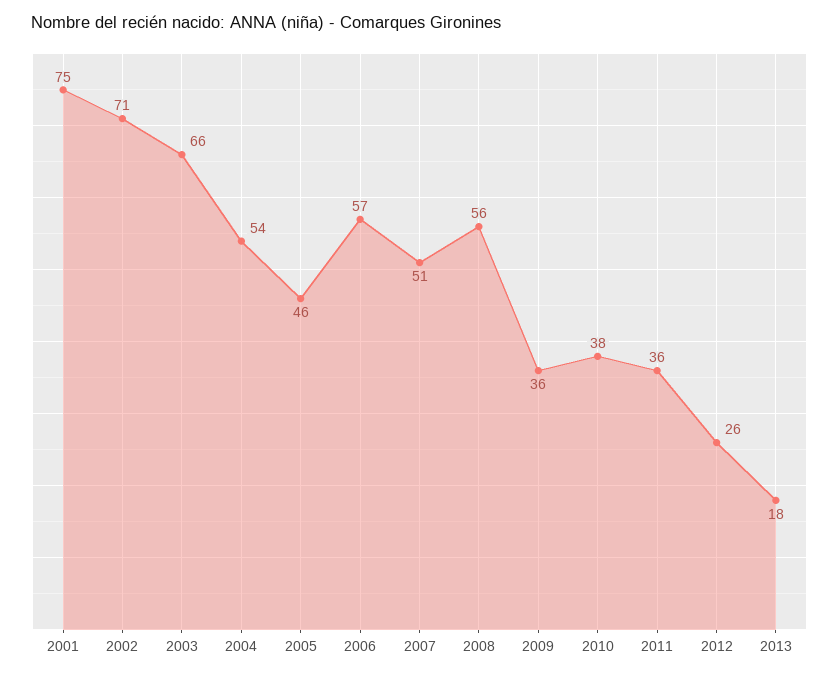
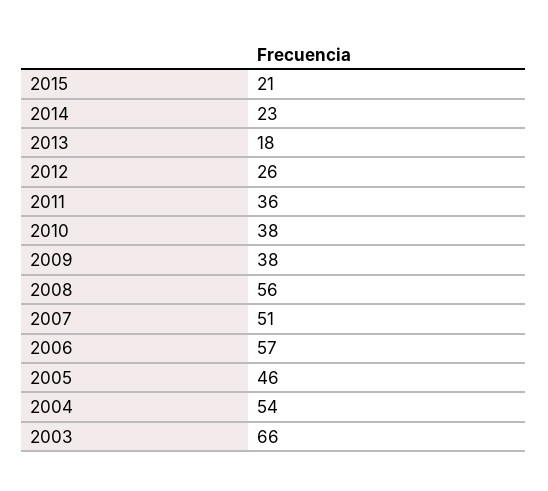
2001: 75 -> none
2002: 71 -> none
2009: 36 -> 38
2015: none -> 21
2014: none -> 23

